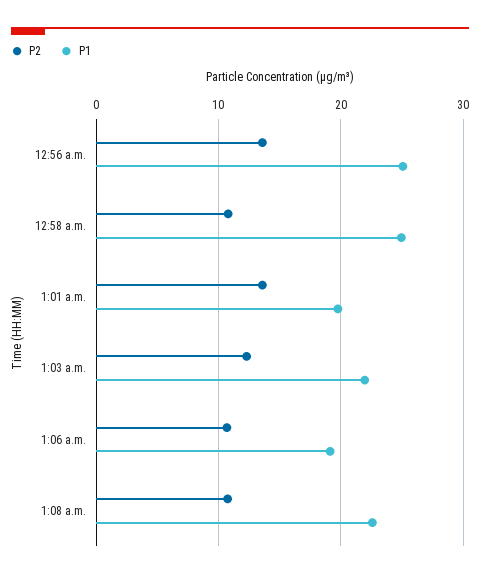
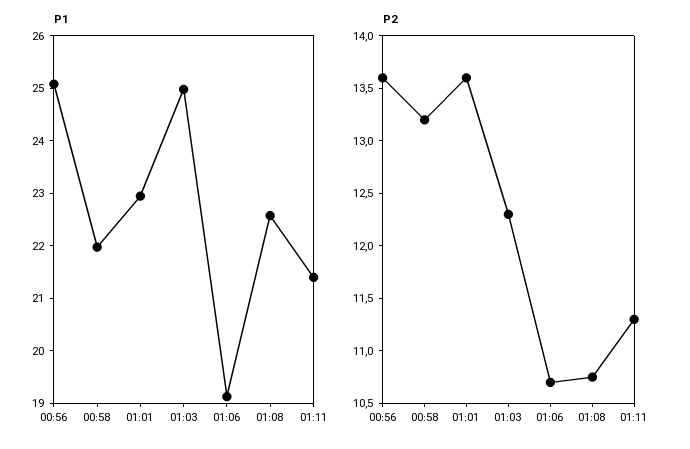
P2, 12:58 a.m.: 11 -> 13.2
P1, 12:58 a.m.: 25 -> 22
P1, 1:01 a.m.: 20 -> 23
P1, 1:03 a.m.: 22 -> 25
P1, 01:11: none -> 21.4
P2, 01:11: none -> 11.3

